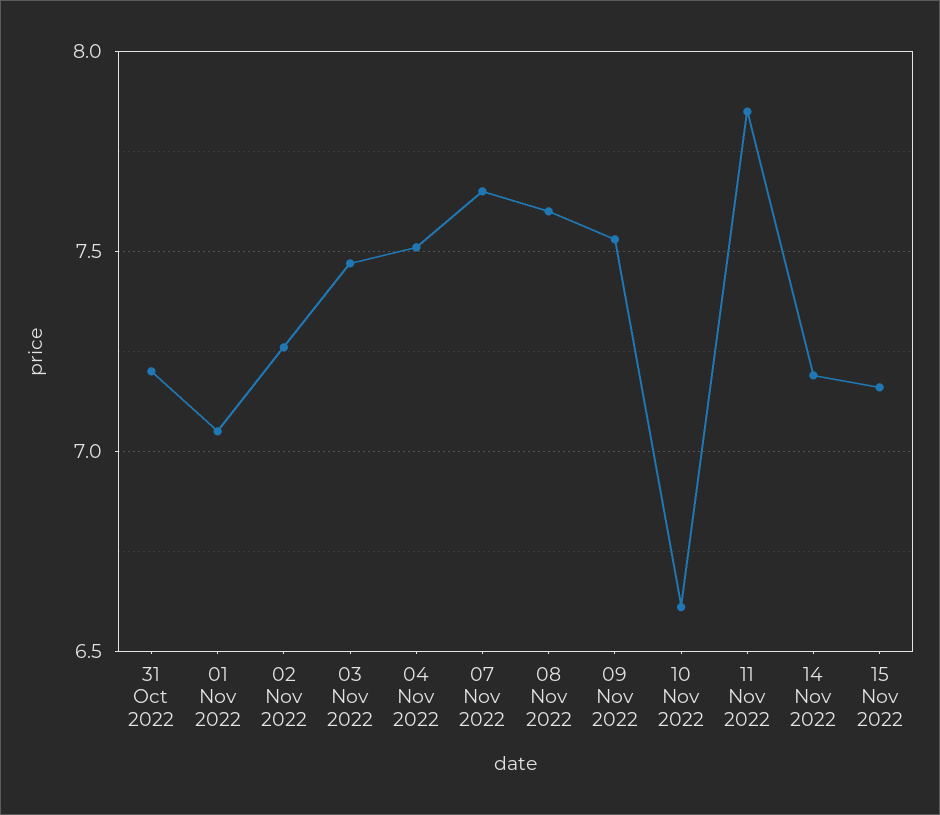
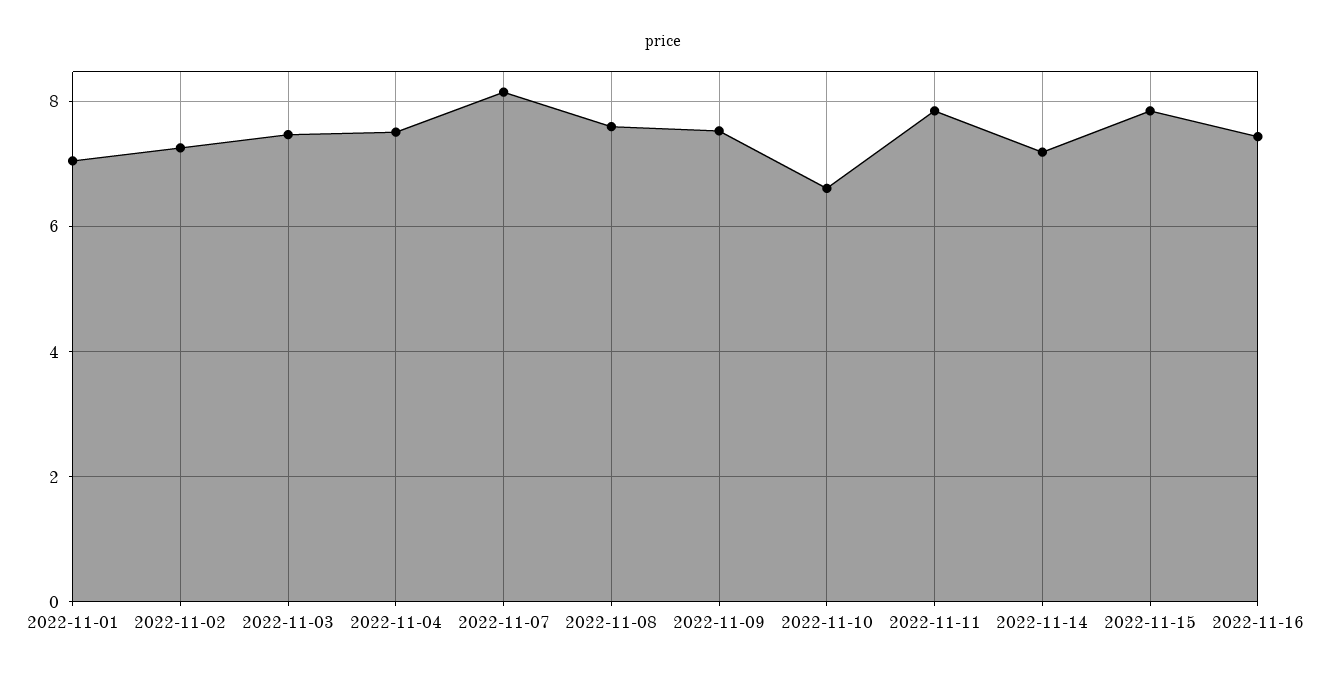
31 Oct 2022: 7.2 -> none
07 Nov 2022: 7.65 -> 8.2
15 Nov 2022: 7.15 -> 7.8
2022-11-16: none -> 7.4

